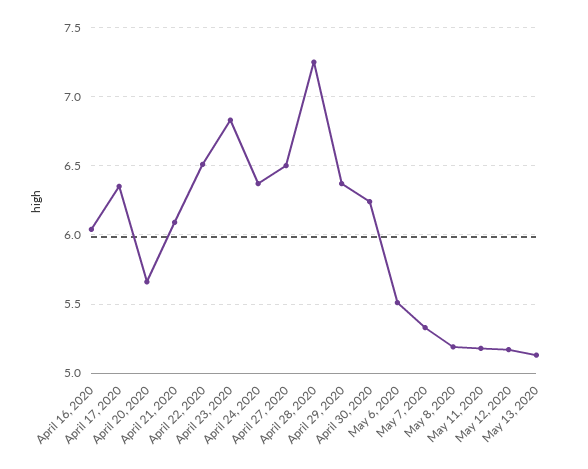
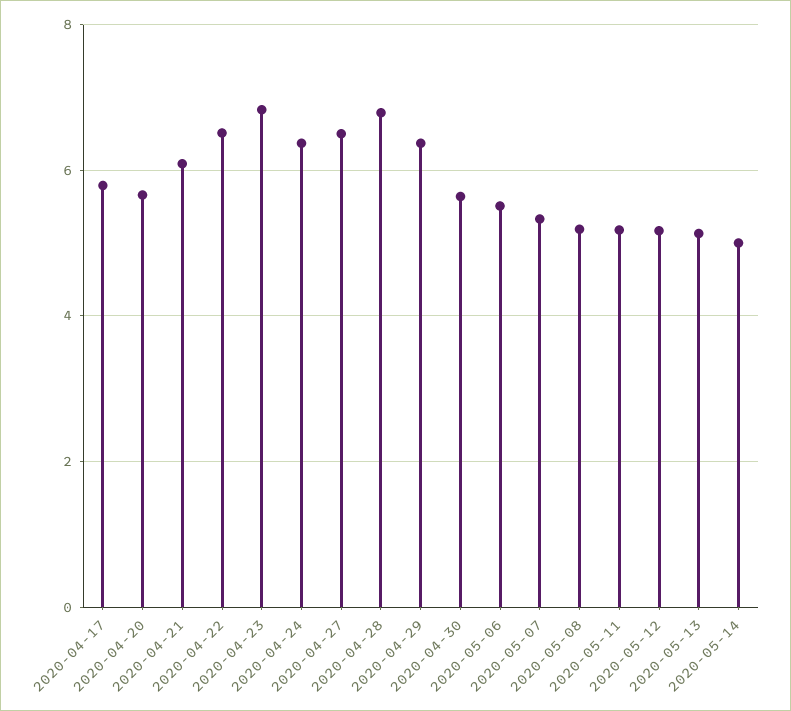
April 16, 2020: 6.05 -> none
April 17, 2020: 6.35 -> 5.8
April 28, 2020: 7.25 -> 6.8
April 30, 2020: 6.25 -> 5.6
2020-05-14: none -> 5

